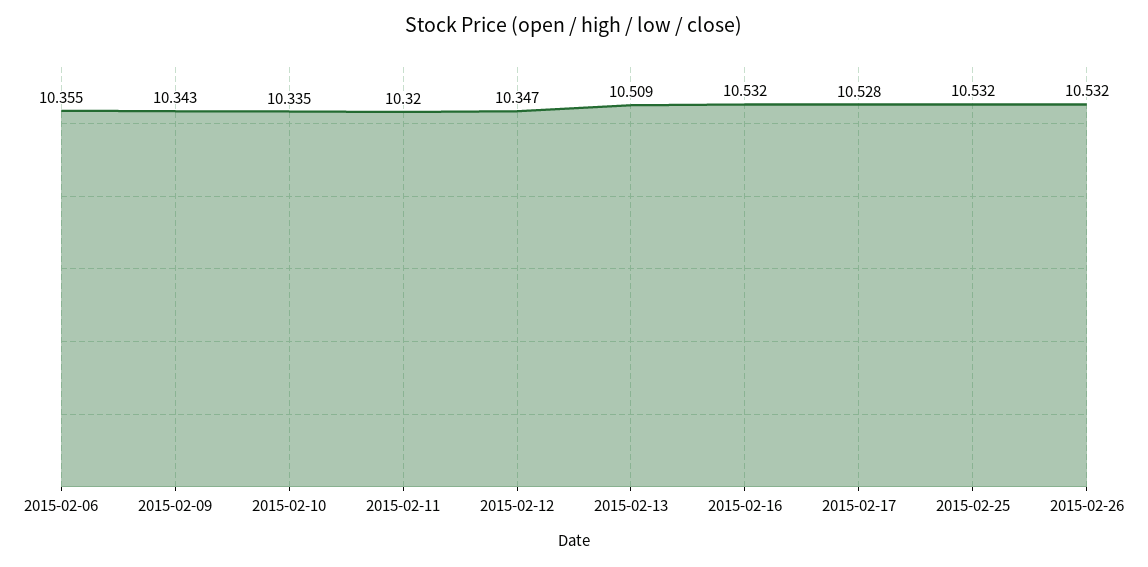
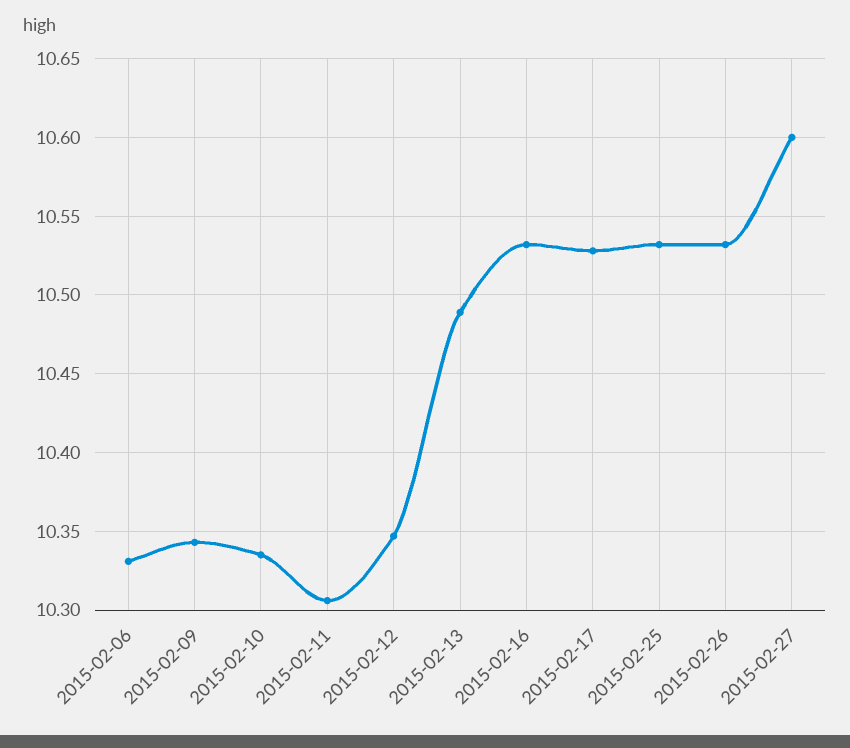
2015-02-06: 10.355 -> 10.33
2015-02-11: 10.32 -> 10.305
2015-02-13: 10.509 -> 10.49
2015-02-27: none -> 10.6

